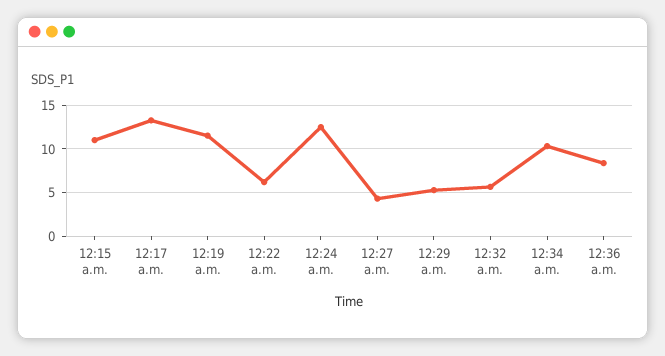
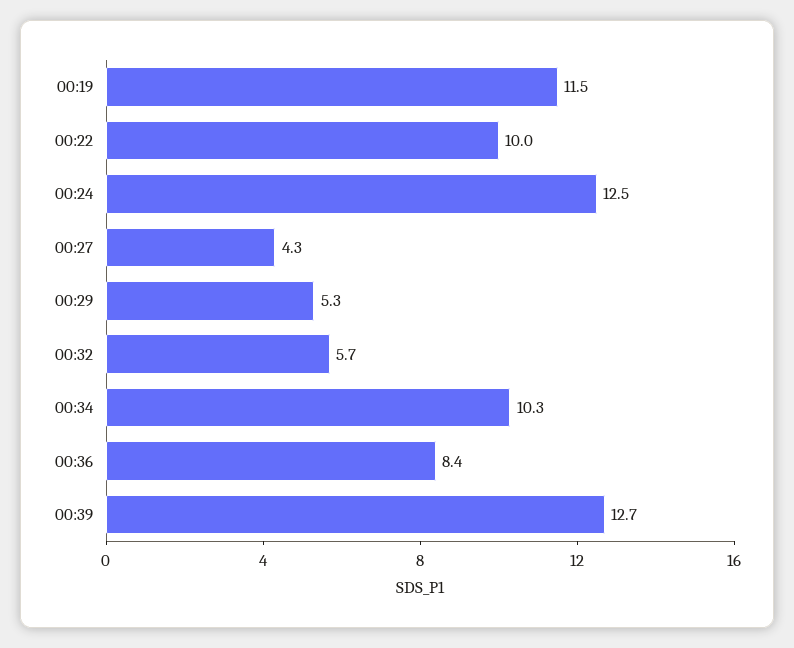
12:15 a.m.: 11 -> none
12:17 a.m.: 13 -> none
12:22 a.m.: 6 -> 10
00:39: none -> 12.7

